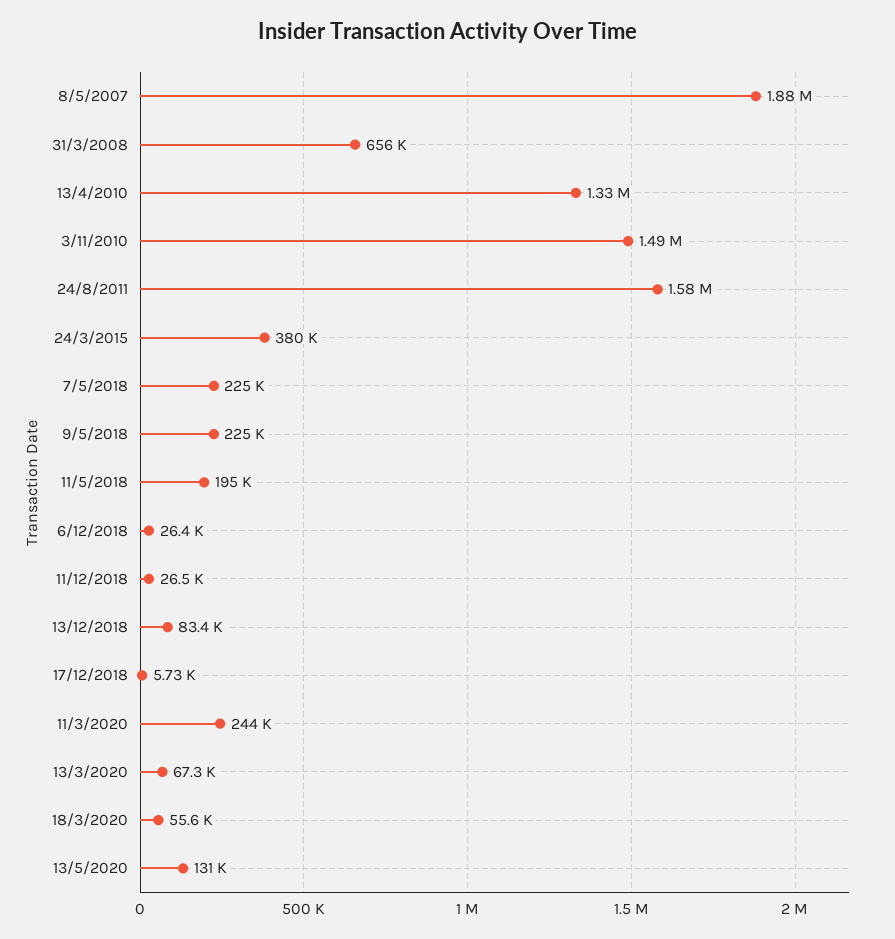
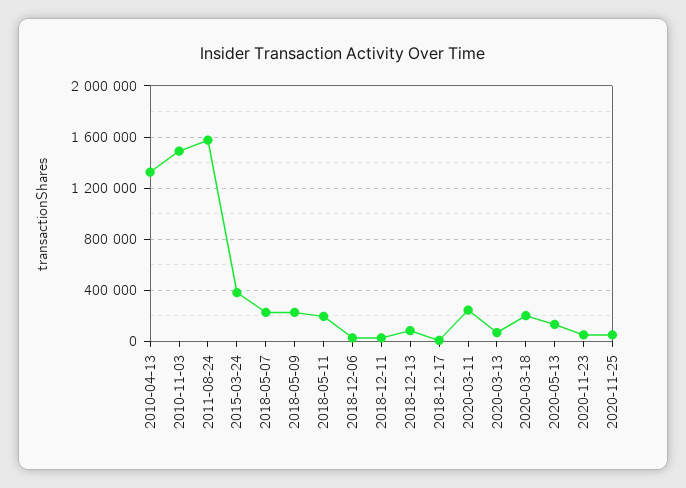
8/5/2007: 1880000 -> none
31/3/2008: 656000 -> none
18/3/2020: 55600 -> 200000
2020-11-23: none -> 50000
2020-11-25: none -> 50000

